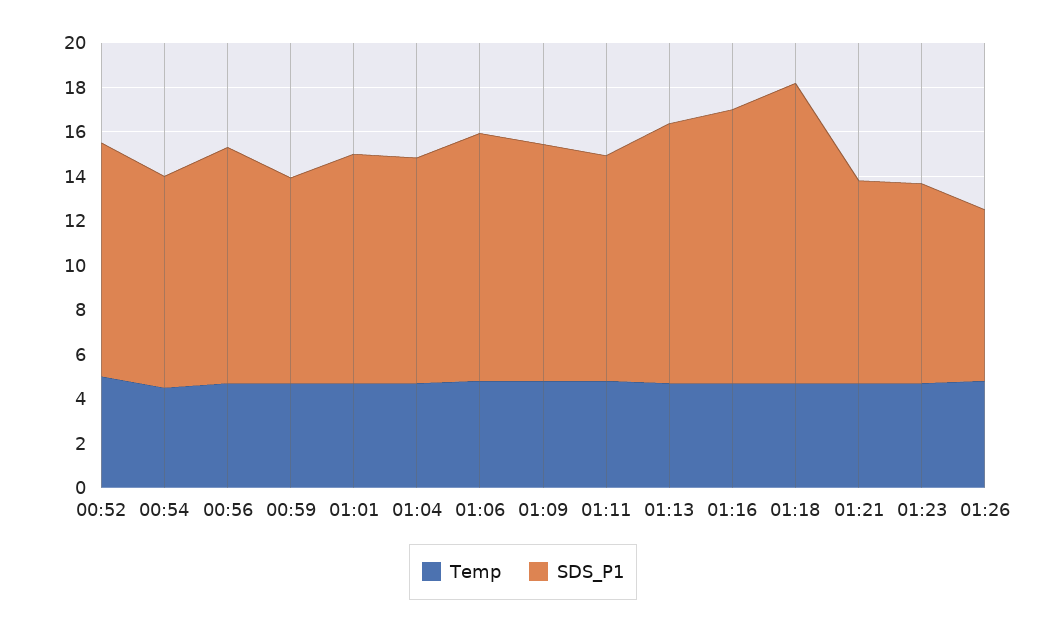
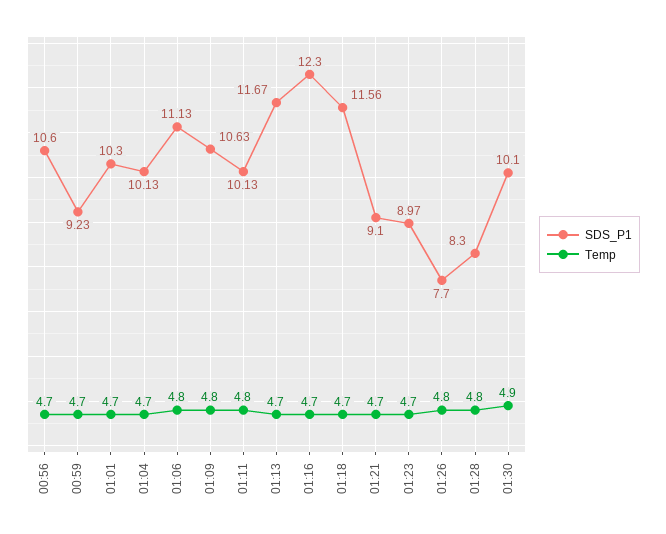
Temp, 00:52: 5 -> none
SDS_P1, 00:52: 10.5 -> none
Temp, 00:54: 4.5 -> none
SDS_P1, 00:54: 9.5 -> none
SDS_P1, 01:18: 13.5 -> 11.56
SDS_P1, 01:28: none -> 8.3
Temp, 01:28: none -> 4.8
SDS_P1, 01:30: none -> 10.1
Temp, 01:30: none -> 4.9

